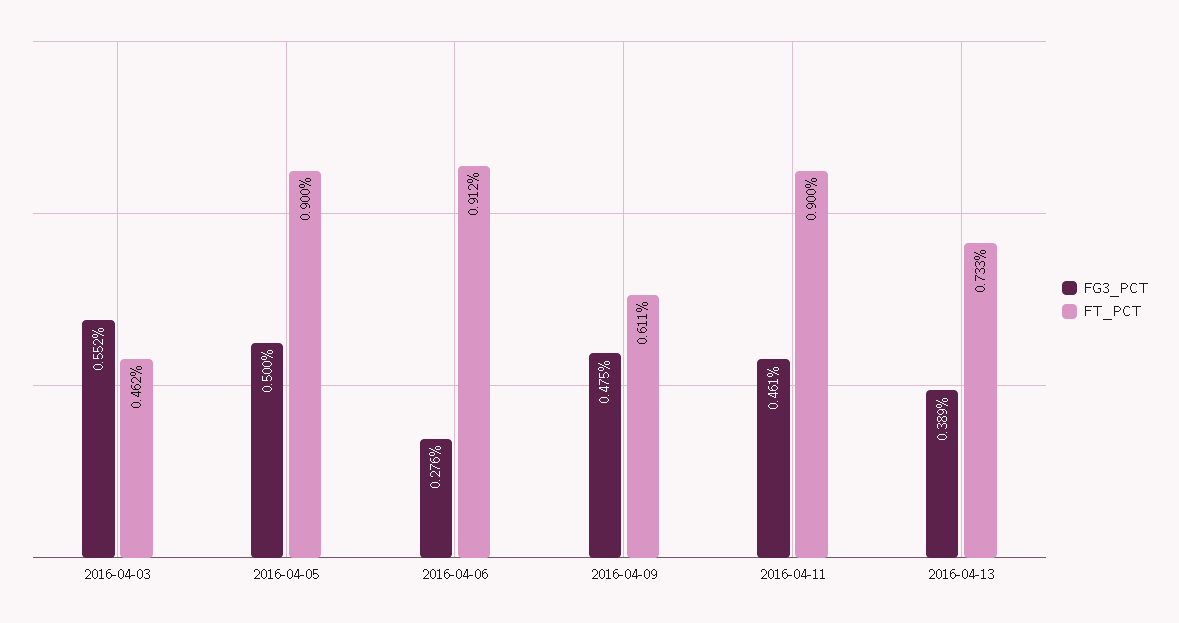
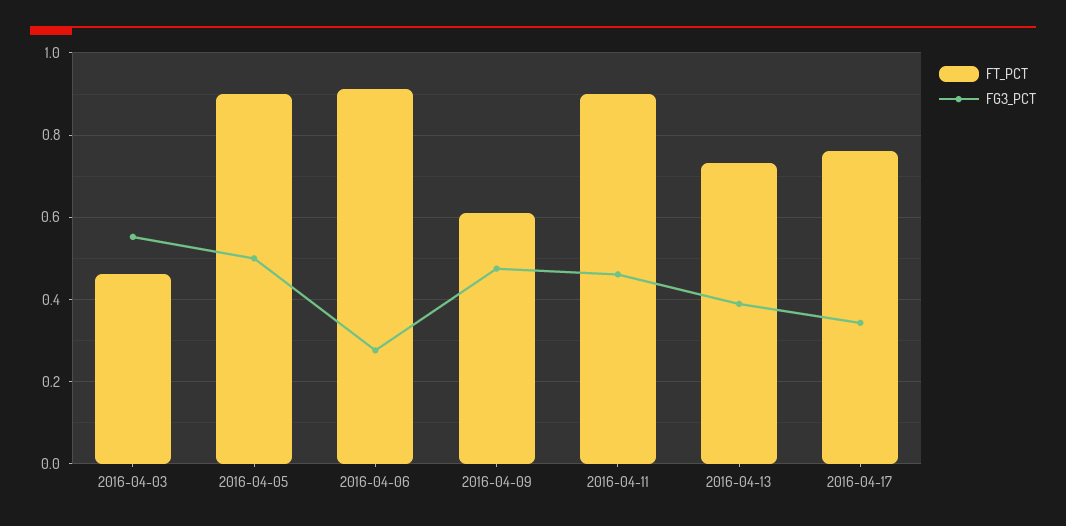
FT_PCT, 2016-04-17: none -> 0.76
FG3_PCT, 2016-04-17: none -> 0.34

